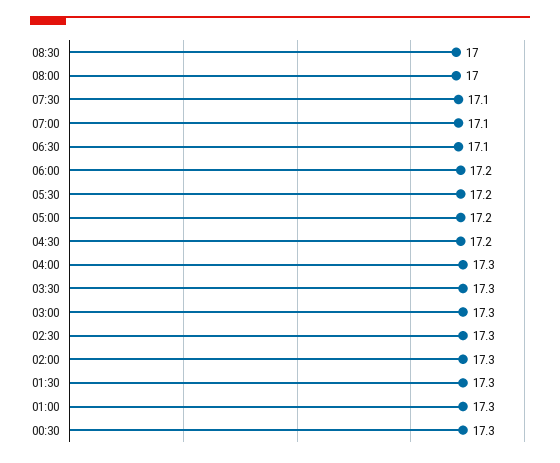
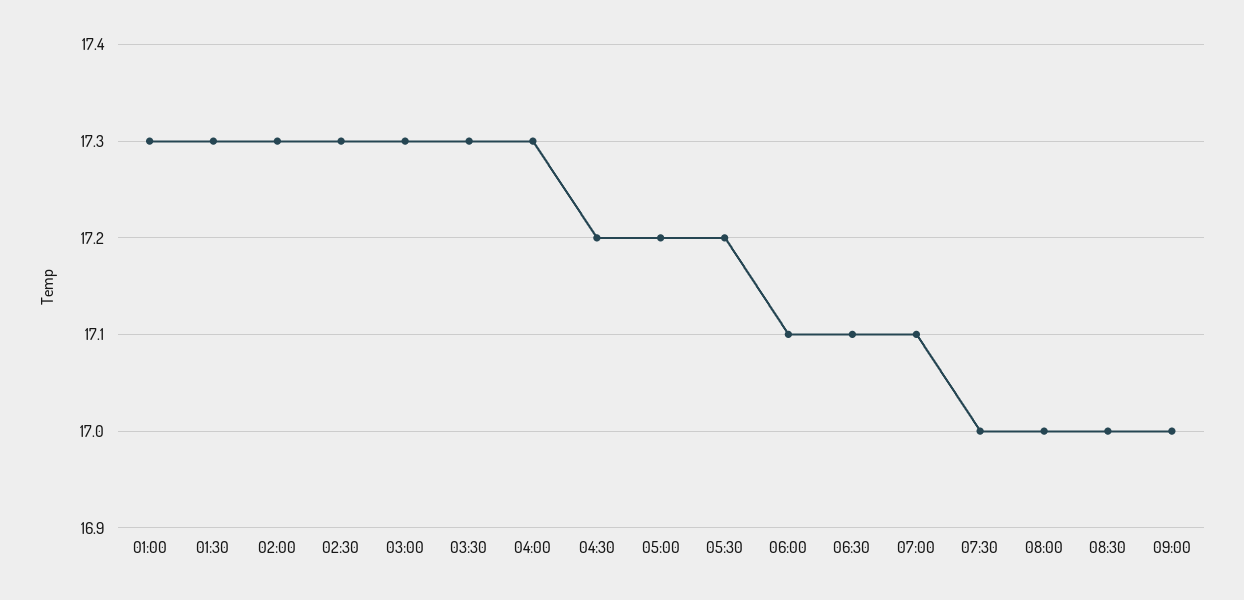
07:30: 17.1 -> 17
06:00: 17.2 -> 17.1
00:30: 17.3 -> none
09:00: none -> 17

